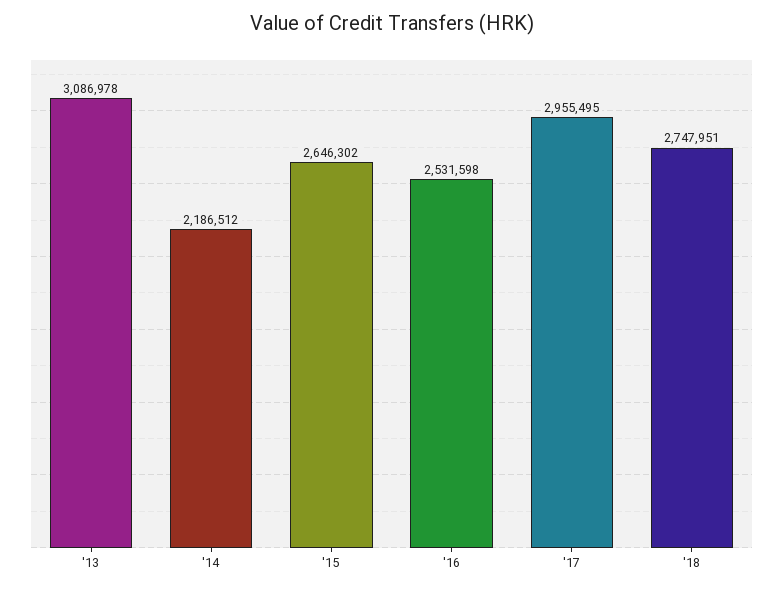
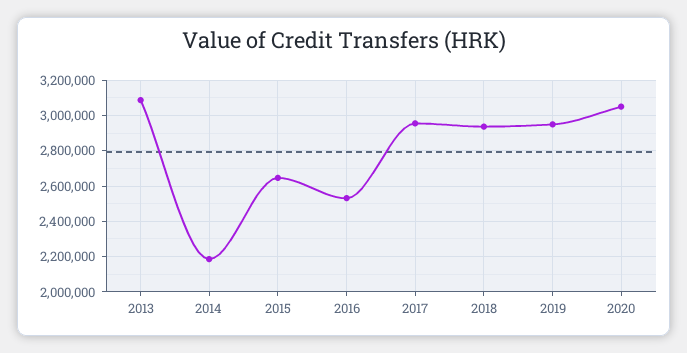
'18: 2747951 -> 2950000
2019: none -> 2950000
2020: none -> 3050000

